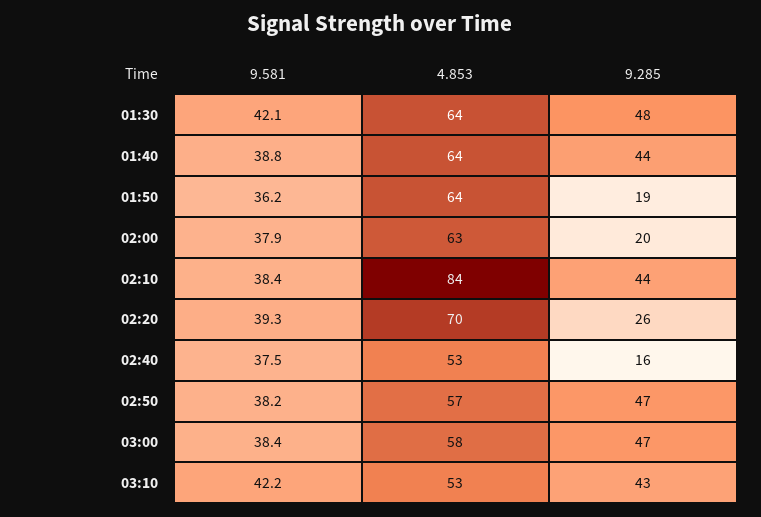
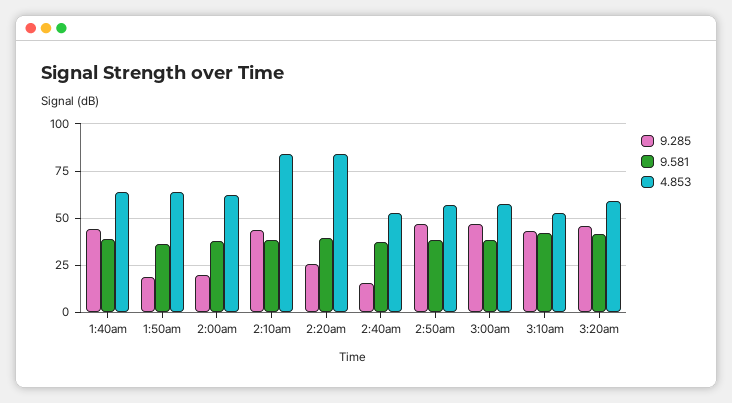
9.581, 01:30: 42.1 -> none
4.853, 01:30: 64 -> none
9.285, 01:30: 48 -> none
4.853, 02:20: 70 -> 85
9.285, 3:20am: none -> 45
9.581, 3:20am: none -> 40
4.853, 3:20am: none -> 60

